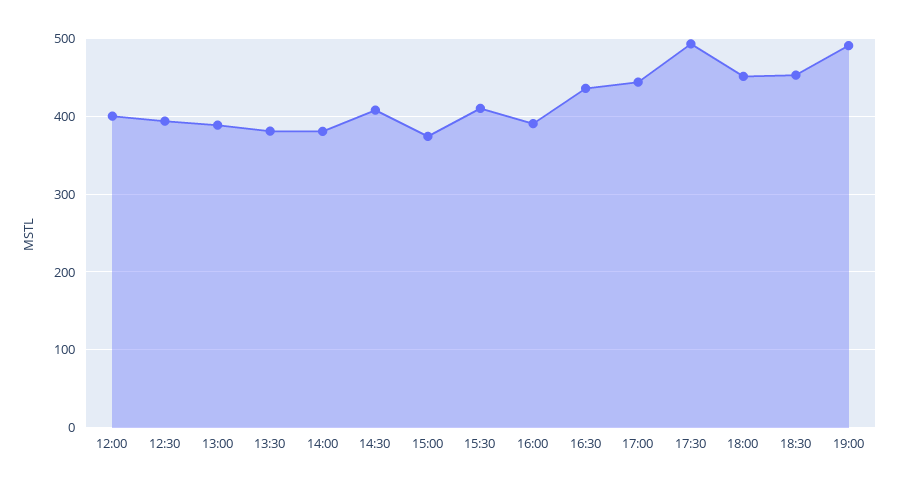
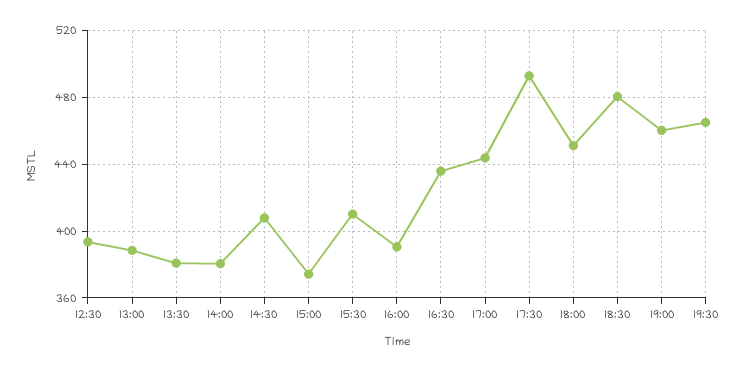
12:00: 400 -> none
18:30: 450 -> 480
19:00: 490 -> 460
19:30: none -> 465

